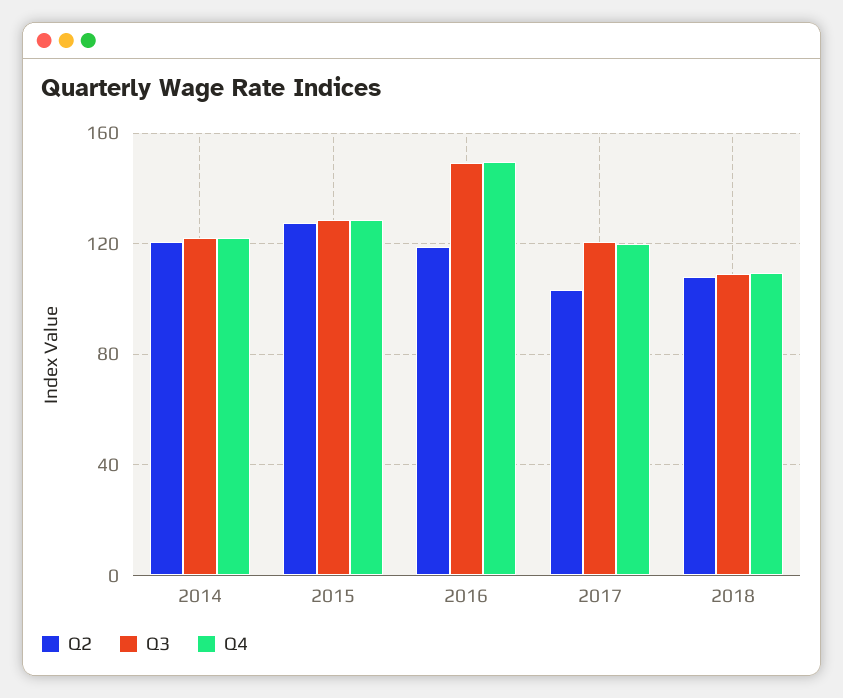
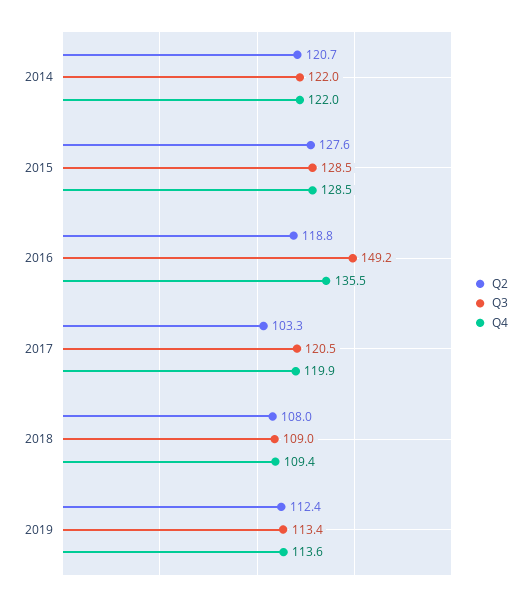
Q4, 2016: 150 -> 135.5
Q2, 2019: none -> 112.4
Q3, 2019: none -> 113.4
Q4, 2019: none -> 113.6

